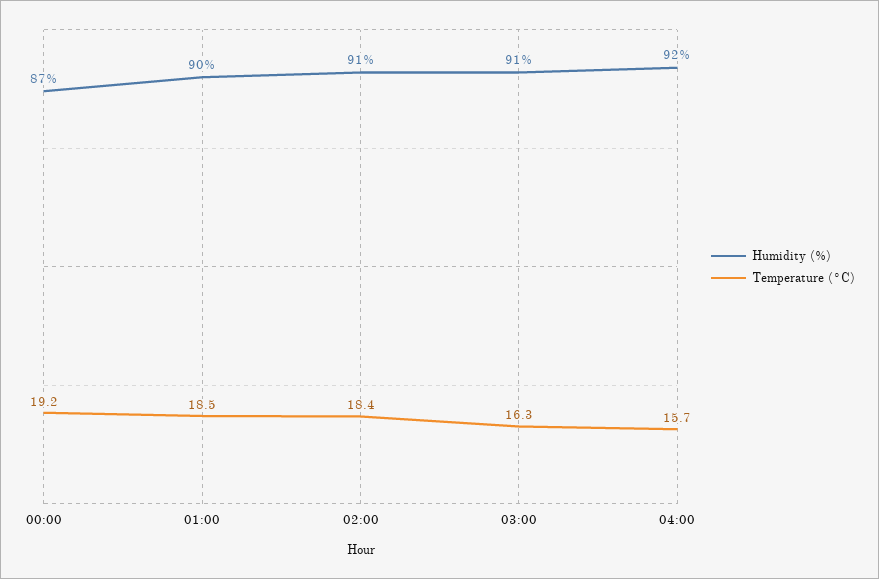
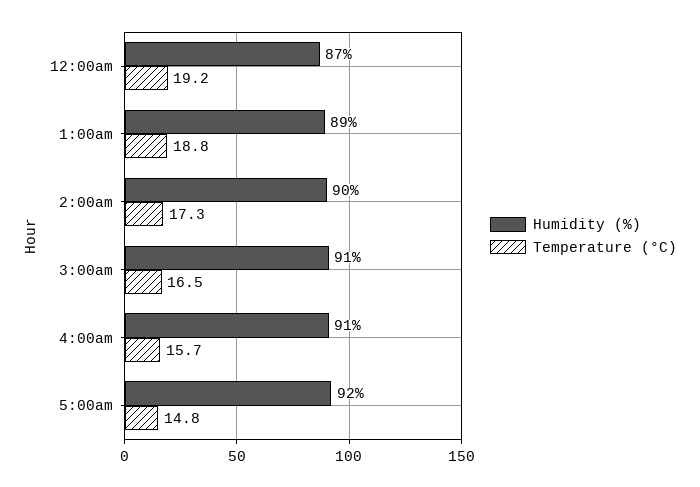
Humidity (%), 01:00: 90 -> 89
Temperature (°C), 01:00: 18.5 -> 18.8
Humidity (%), 02:00: 91 -> 90
Temperature (°C), 02:00: 18.4 -> 17.3
Temperature (°C), 03:00: 16.3 -> 16.5
Humidity (%), 04:00: 92 -> 91
Humidity (%), 5:00am: none -> 92
Temperature (°C), 5:00am: none -> 14.8

